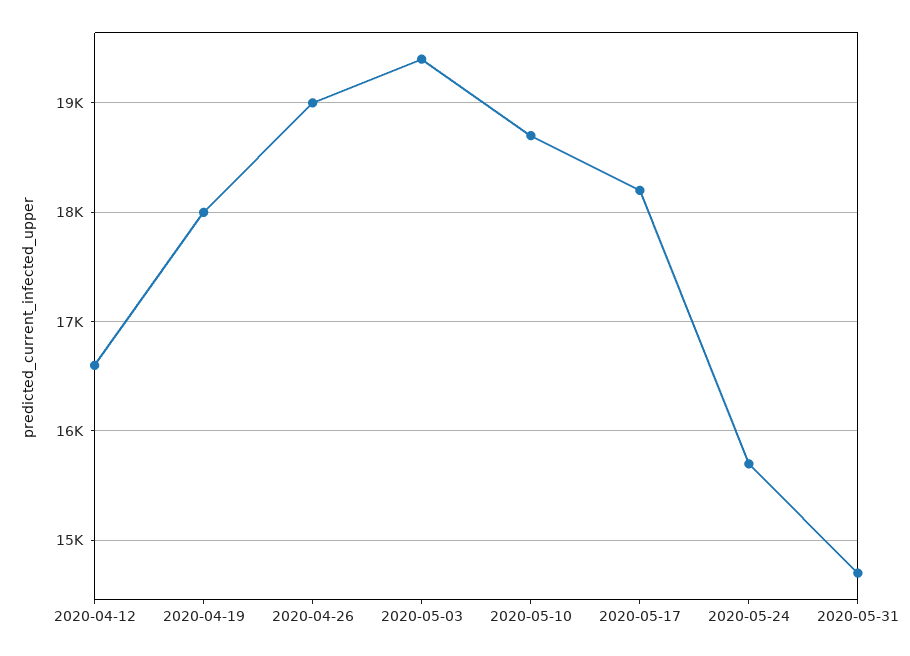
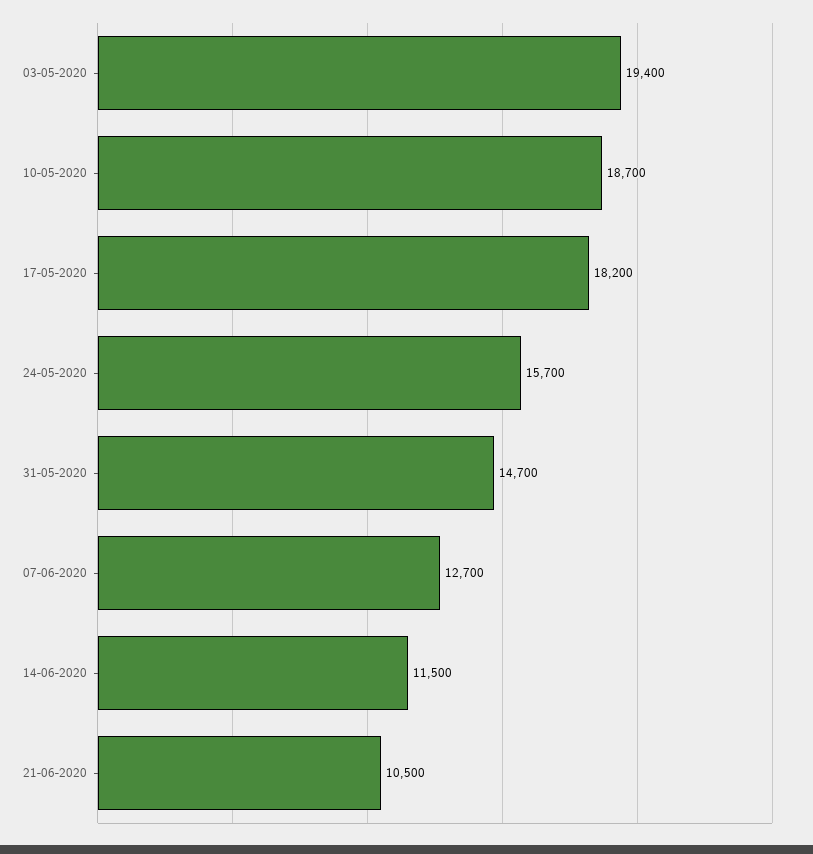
2020-04-12: 16600 -> none
2020-04-19: 18000 -> none
2020-04-26: 19000 -> none
07-06-2020: none -> 12700
14-06-2020: none -> 11500
21-06-2020: none -> 10500

